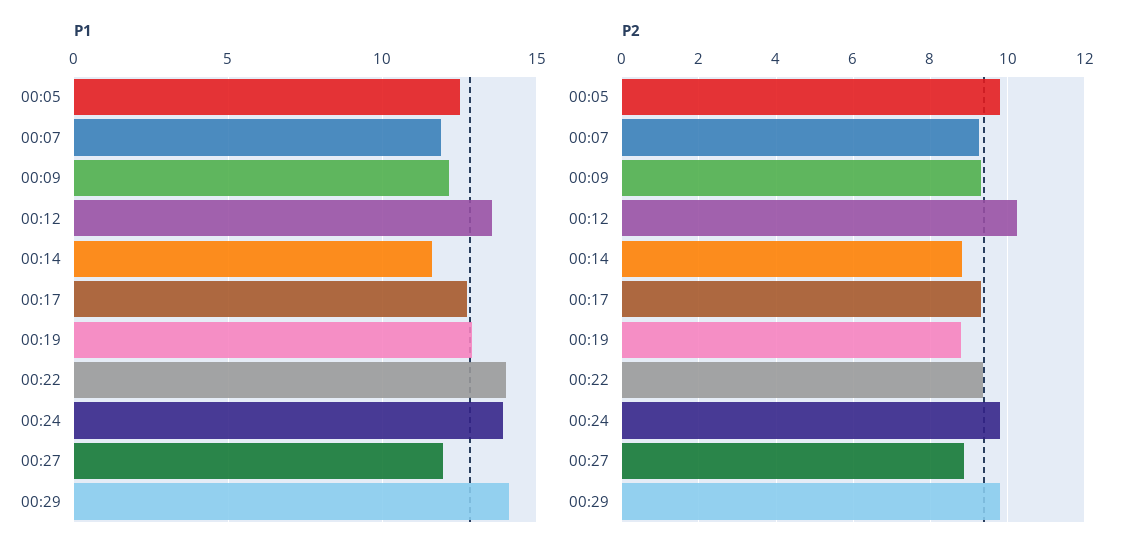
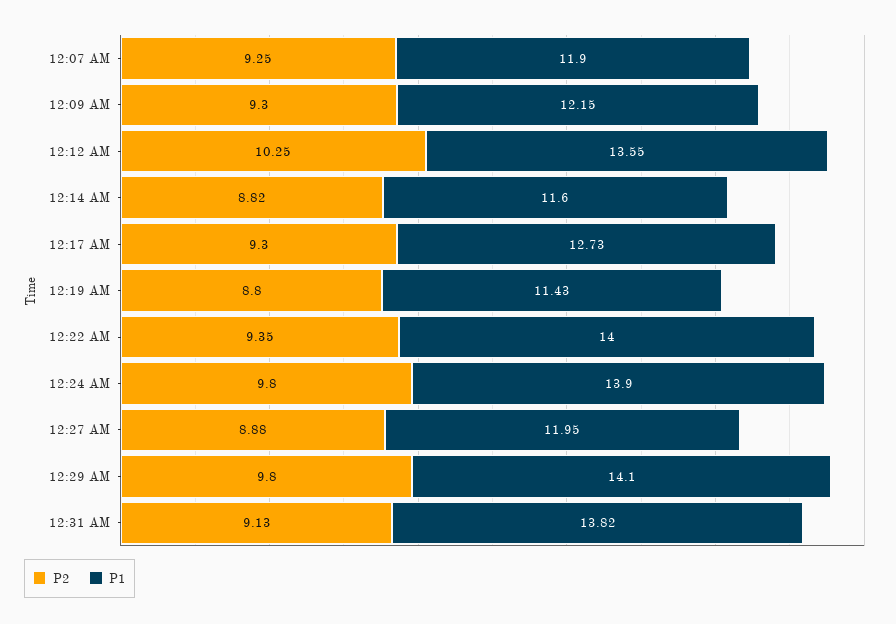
P1, 00:05: 12.5 -> none
P1, 00:19: 13 -> 11.43
P2, 00:05: 9.8 -> none
P2, 12:31 AM: none -> 9.13
P1, 12:31 AM: none -> 13.82

